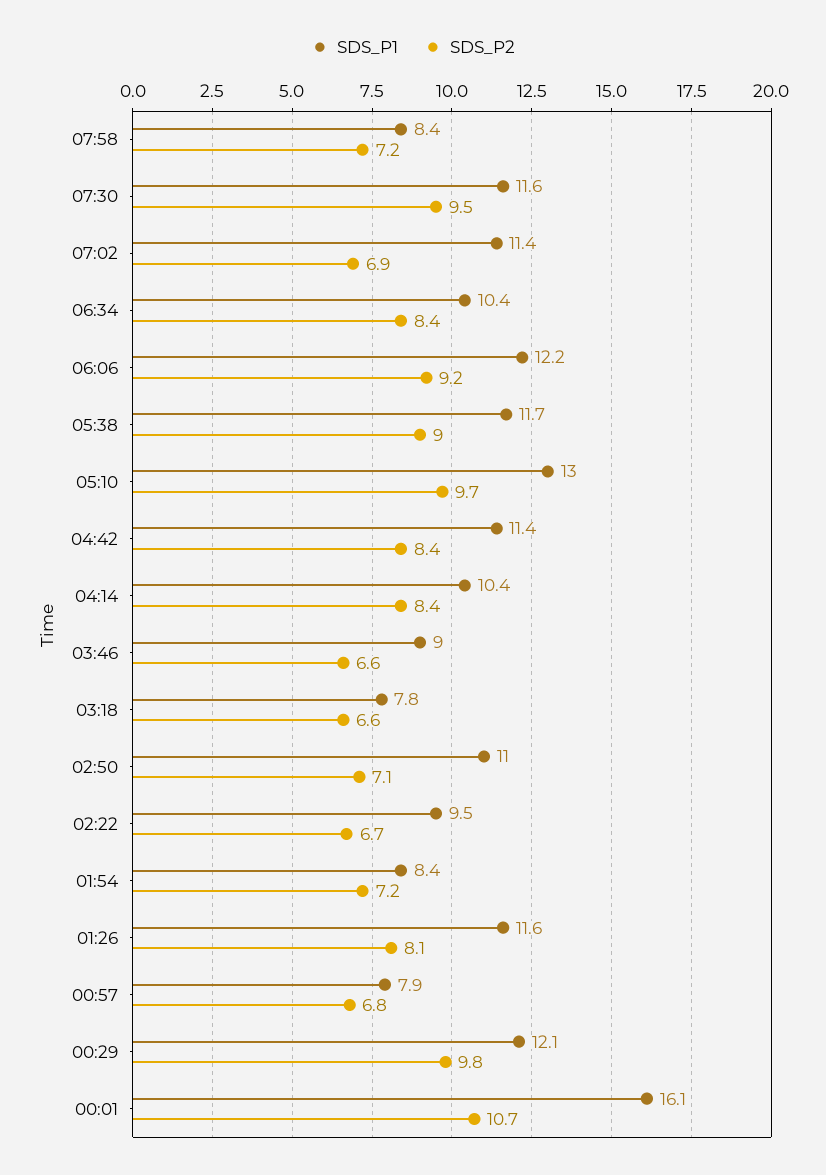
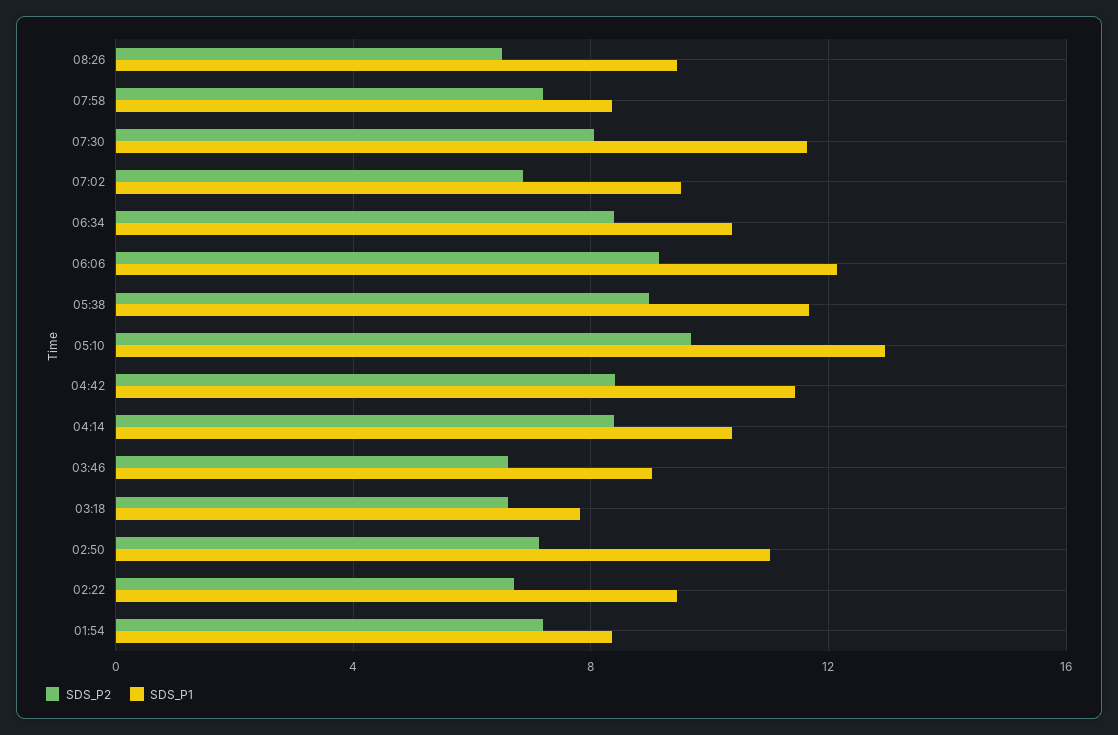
SDS_P2, 07:30: 9.5 -> 8
SDS_P1, 07:02: 11.4 -> 9.5
SDS_P1, 01:26: 11.6 -> none
SDS_P2, 01:26: 8.1 -> none
SDS_P1, 00:57: 7.9 -> none
SDS_P2, 00:57: 6.8 -> none
SDS_P1, 00:29: 12.1 -> none
SDS_P2, 00:29: 9.8 -> none
SDS_P1, 00:01: 16.1 -> none
SDS_P2, 00:01: 10.7 -> none
SDS_P2, 08:26: none -> 6.5
SDS_P1, 08:26: none -> 9.5

